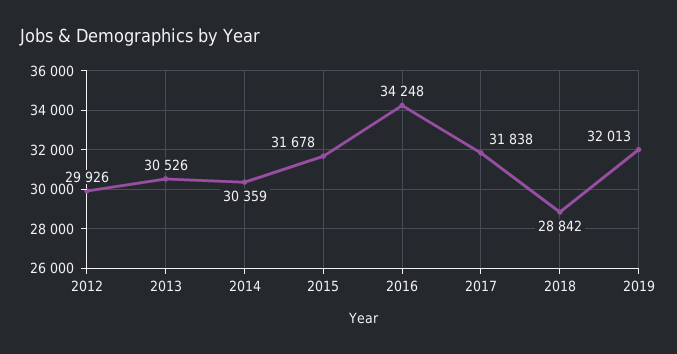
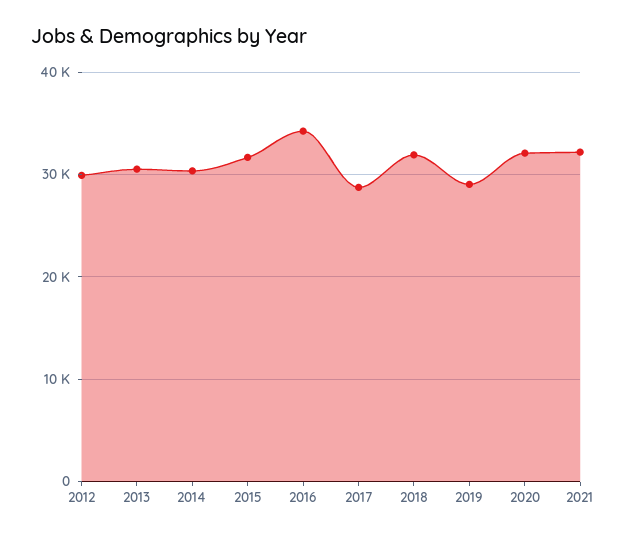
2017: 31838 -> 29000
2018: 28842 -> 32000
2019: 32013 -> 29000
2020: none -> 32000
2021: none -> 32000

